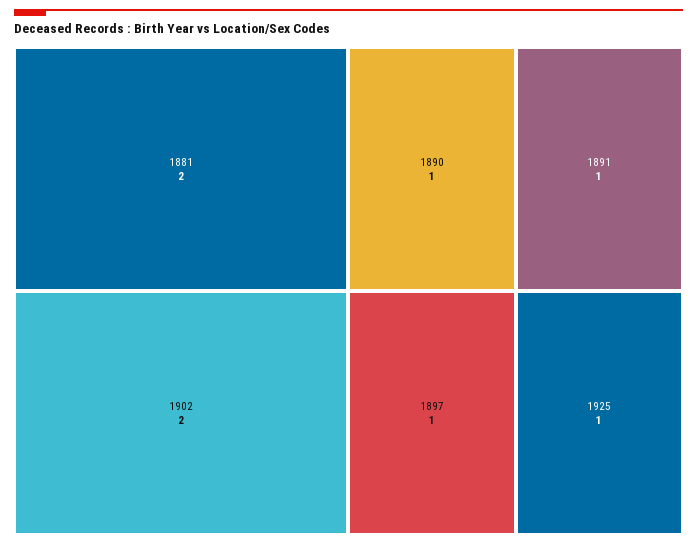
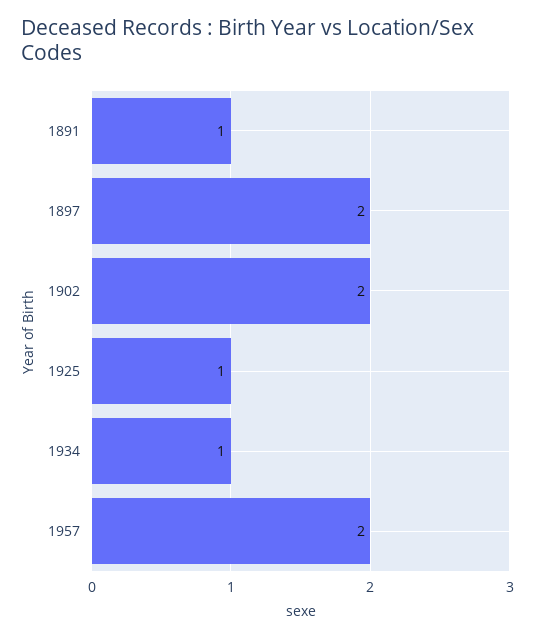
1881: 2 -> none
1890: 1 -> none
1897: 1 -> 2
1934: none -> 1
1957: none -> 2

